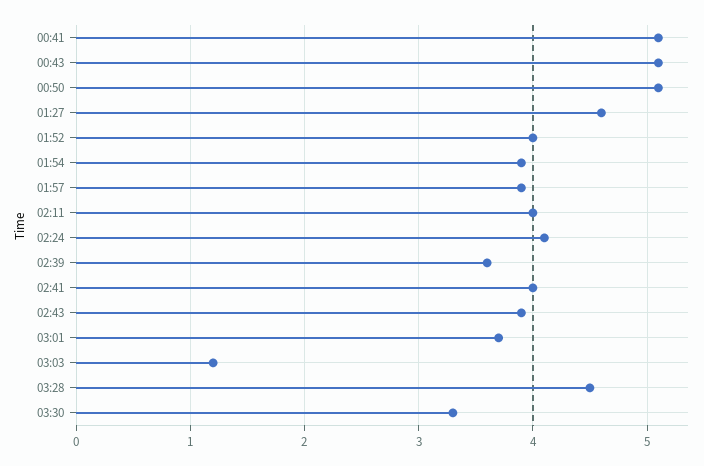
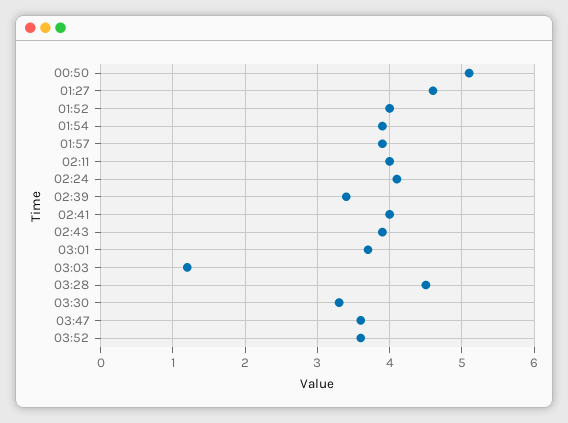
00:41: 5.1 -> none
00:43: 5.1 -> none
02:39: 3.6 -> 3.4
03:47: none -> 3.6
03:52: none -> 3.6

